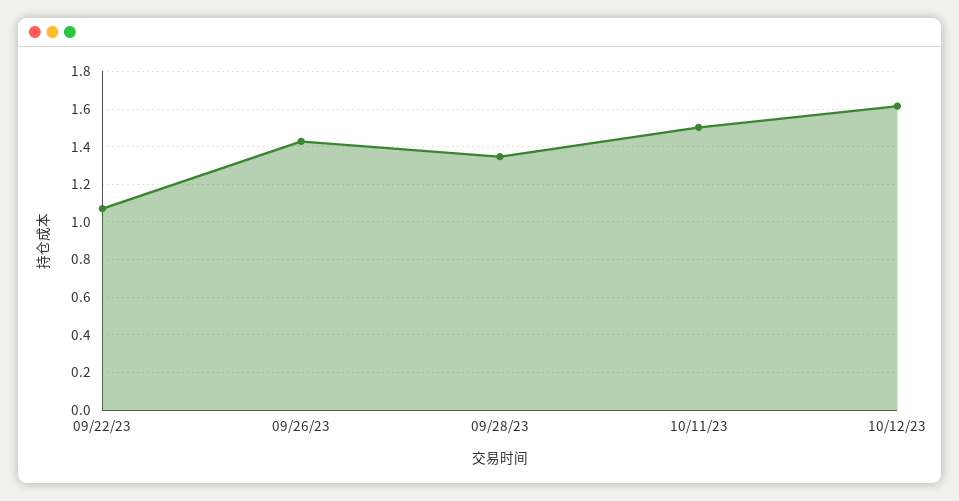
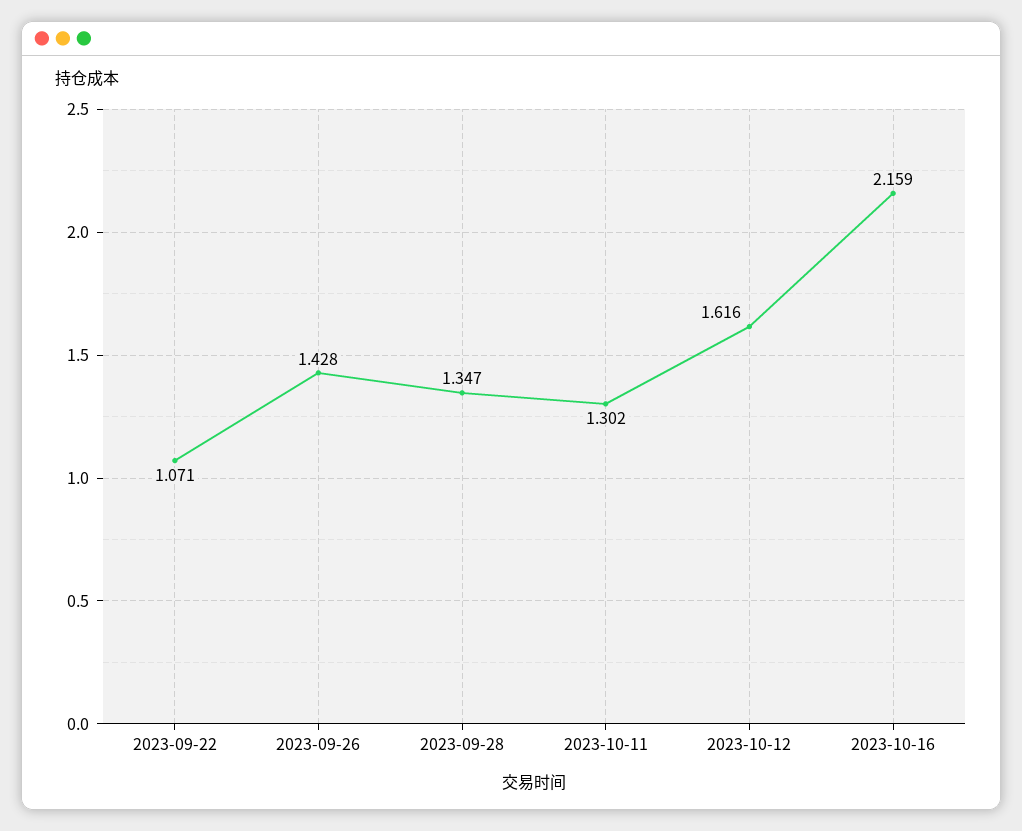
10/11/23: 1.5 -> 1.302
2023-10-16: none -> 2.159

